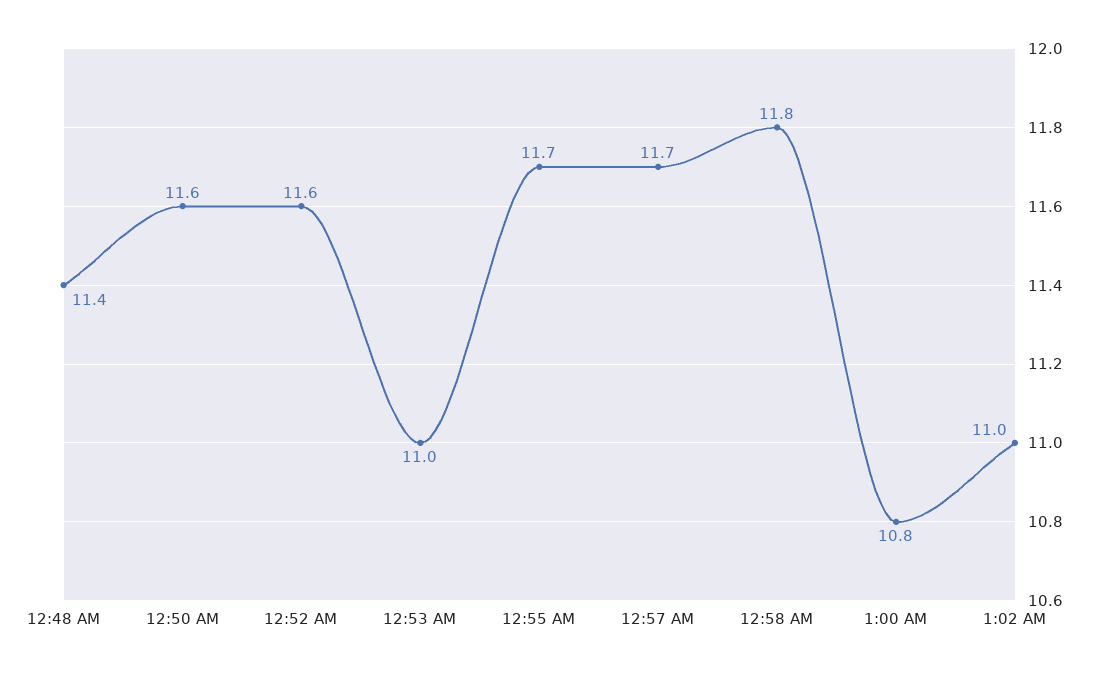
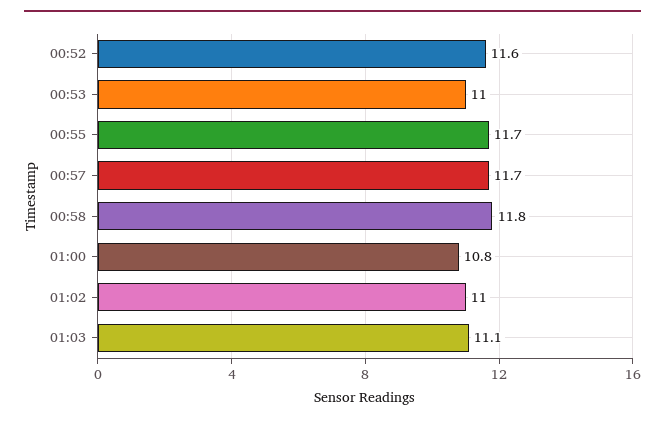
12:48 AM: 11.4 -> none
12:50 AM: 11.6 -> none
01:03: none -> 11.1

